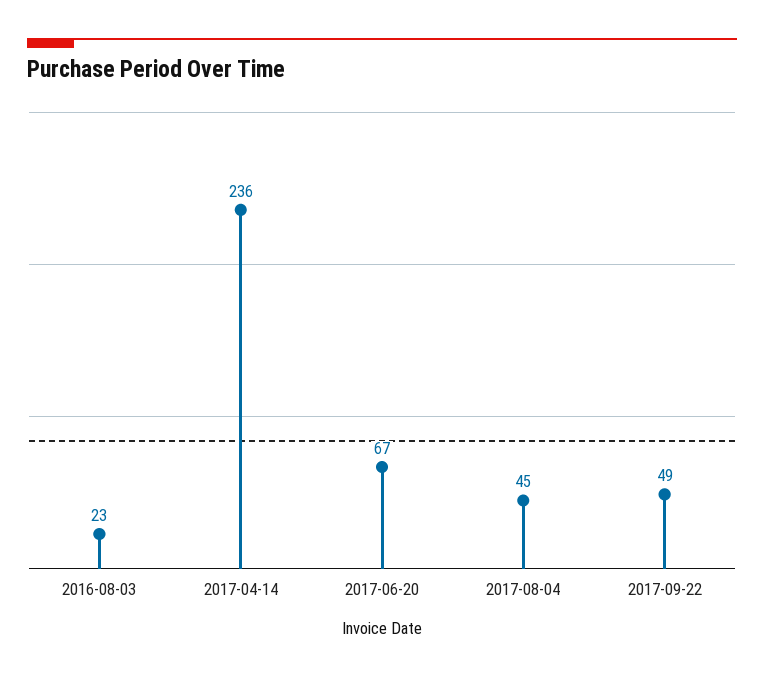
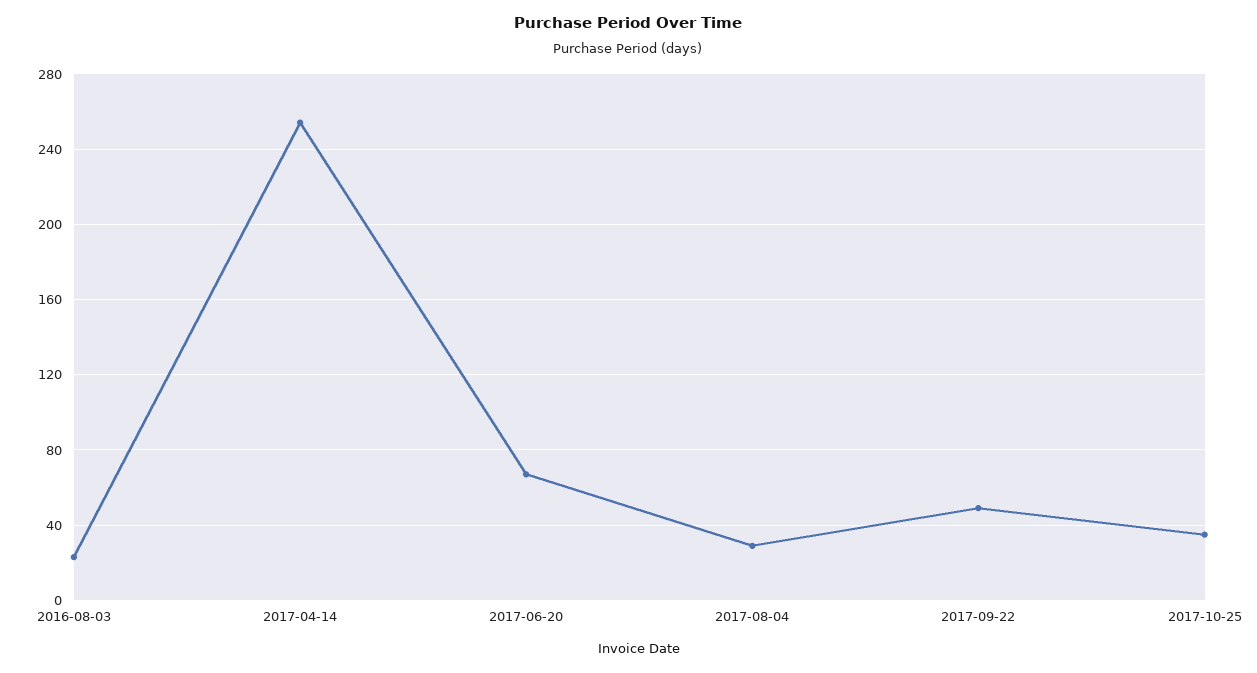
2017-04-14: 236 -> 255
2017-08-04: 45 -> 30
2017-10-25: none -> 35

